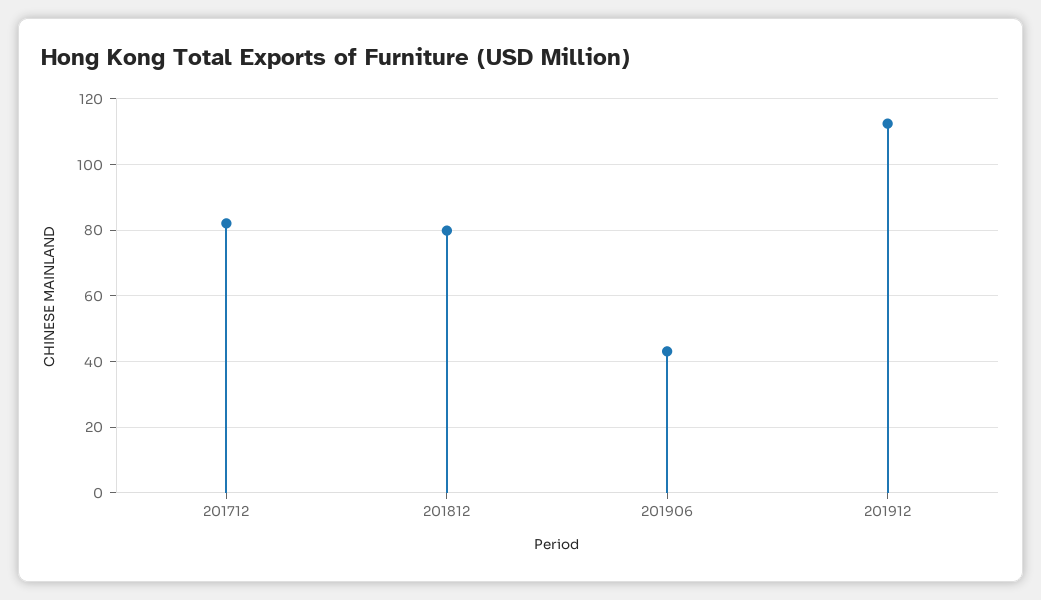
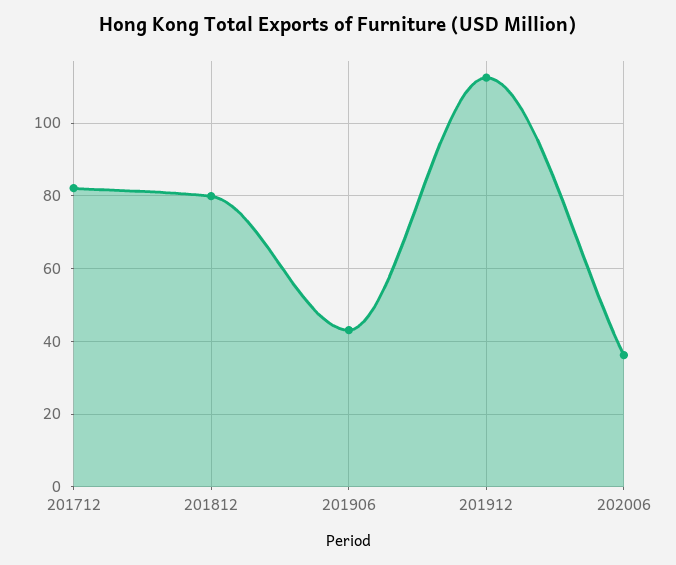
202006: none -> 36

